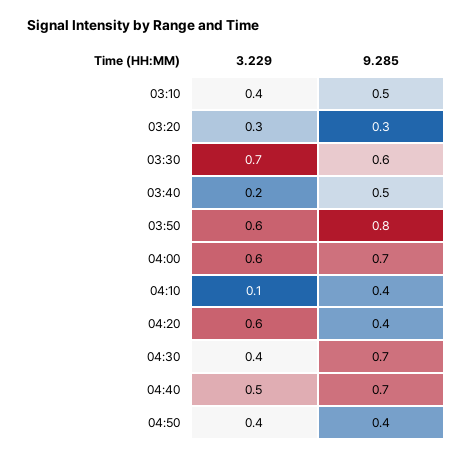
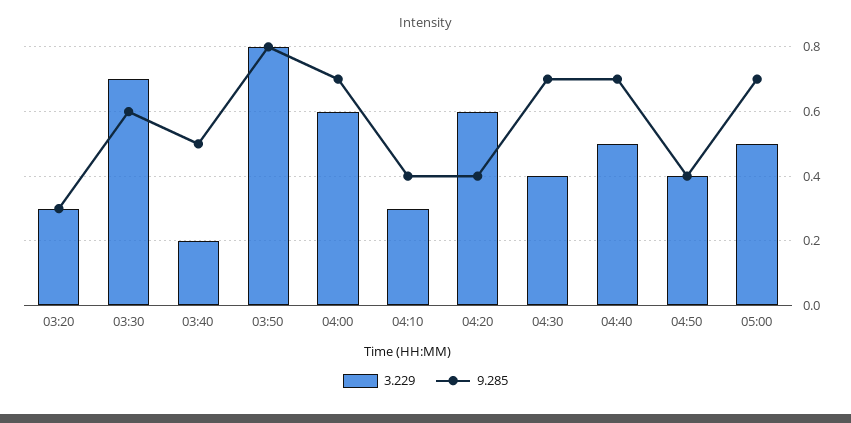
3.229, 03:10: 0.4 -> none
9.285, 03:10: 0.5 -> none
3.229, 03:50: 0.6 -> 0.8
3.229, 04:10: 0.1 -> 0.3
3.229, 05:00: none -> 0.5
9.285, 05:00: none -> 0.7

